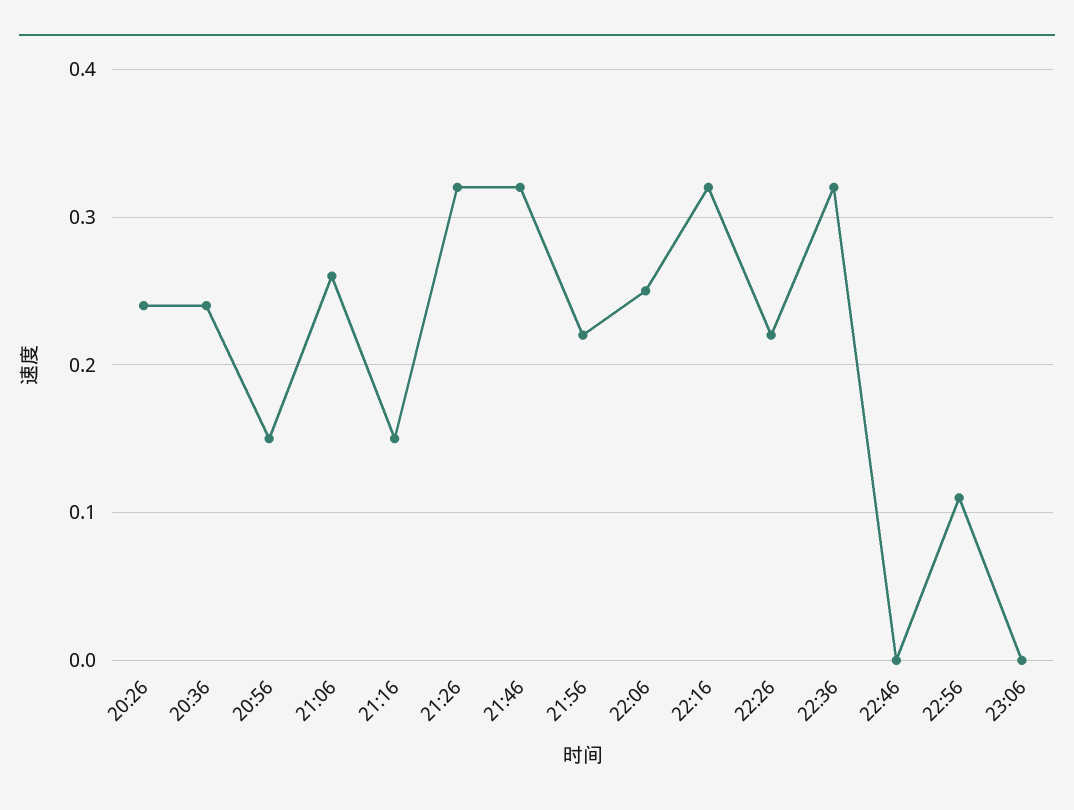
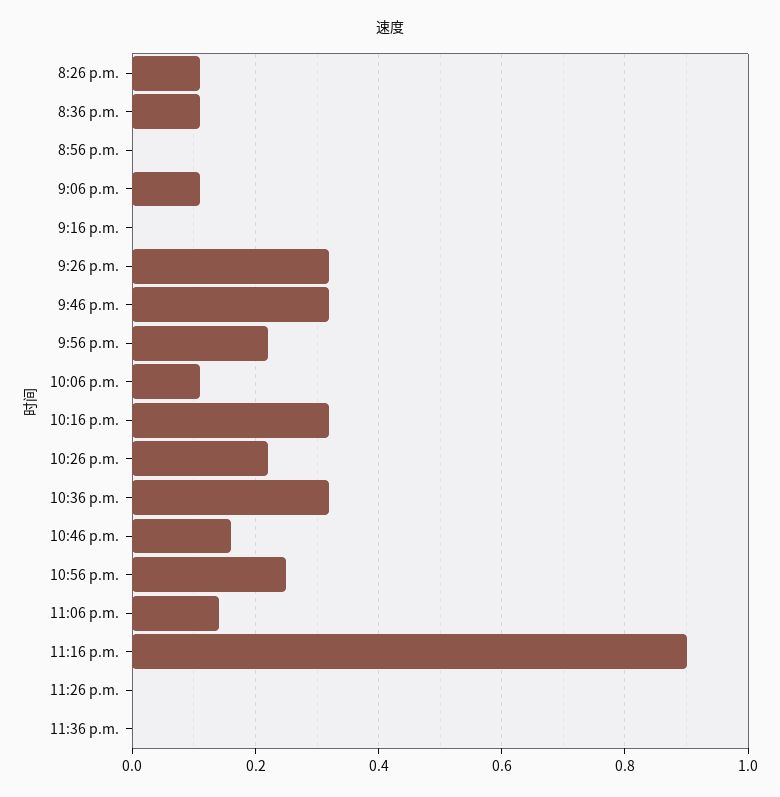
20:26: 0.24 -> 0.1
20:36: 0.24 -> 0.1
20:56: 0.15 -> 0
21:06: 0.26 -> 0.1
21:16: 0.15 -> 0
22:06: 0.25 -> 0.1
22:46: 0 -> 0.15
22:56: 0.11 -> 0.25
23:06: 0 -> 0.15
11:16 p.m.: none -> 0.9
11:26 p.m.: none -> 0
11:36 p.m.: none -> 0

